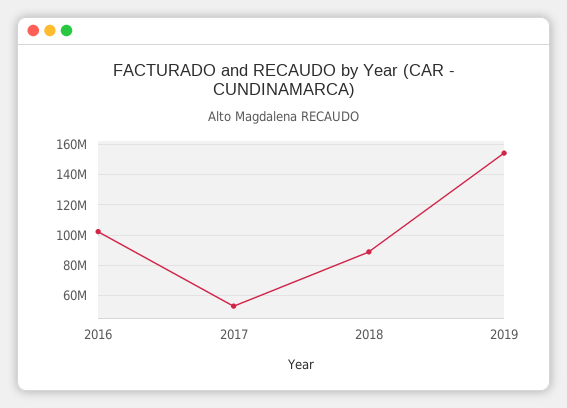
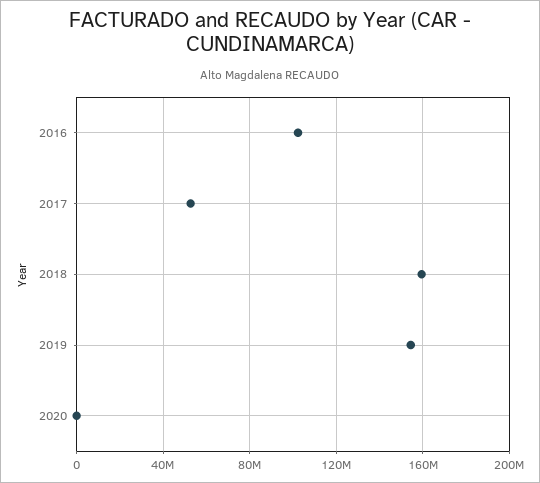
2018: 90000000 -> 160000000
2020: none -> 0

